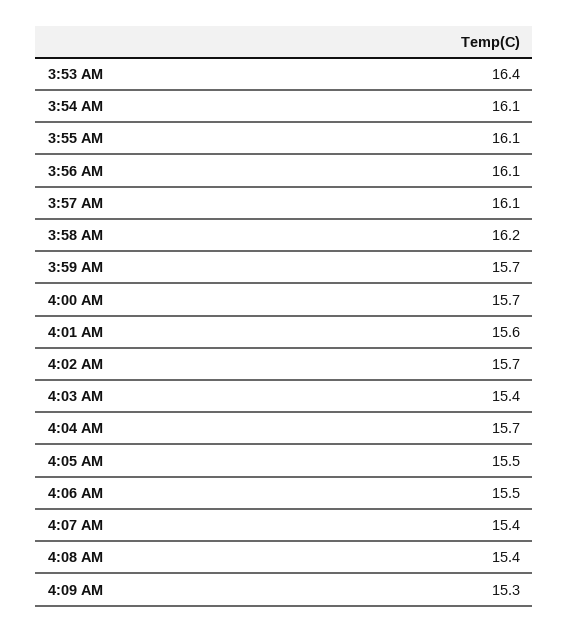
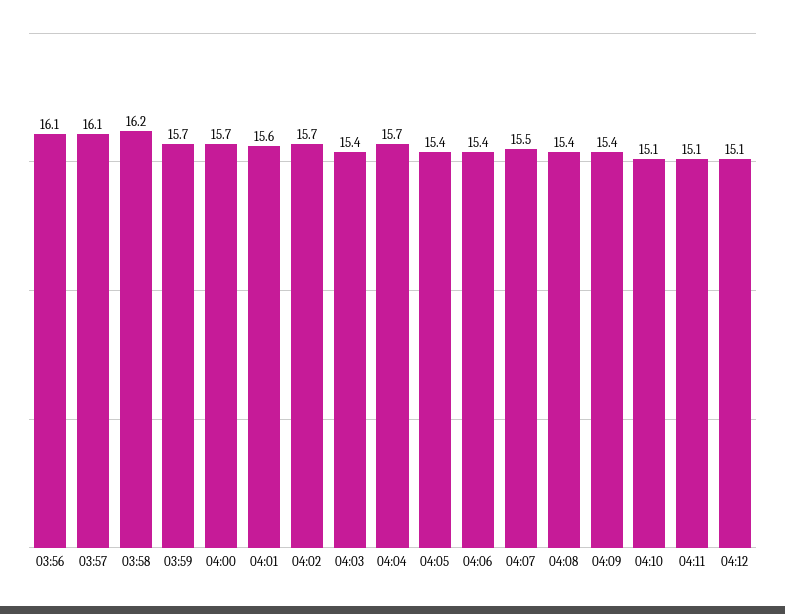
3:53 AM: 16.4 -> none
3:54 AM: 16.1 -> none
3:55 AM: 16.1 -> none
4:05 AM: 15.5 -> 15.4
4:06 AM: 15.5 -> 15.4
4:07 AM: 15.4 -> 15.5
4:09 AM: 15.3 -> 15.4
04:10: none -> 15.1
04:11: none -> 15.1
04:12: none -> 15.1

